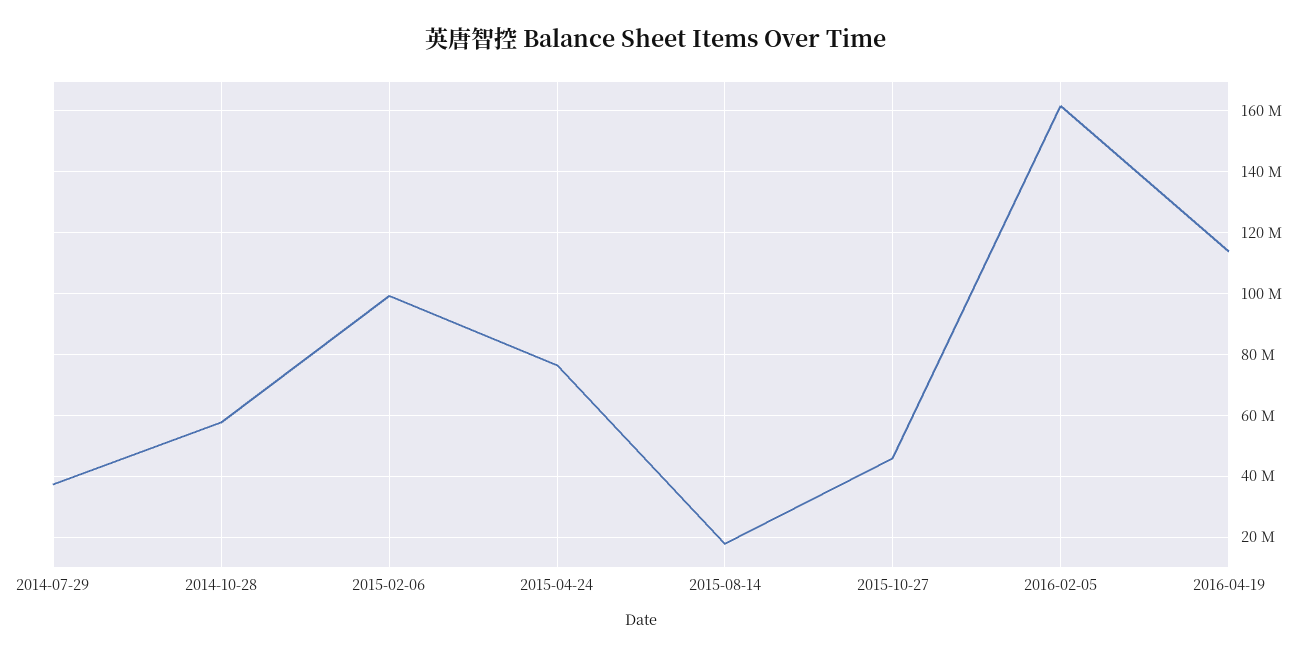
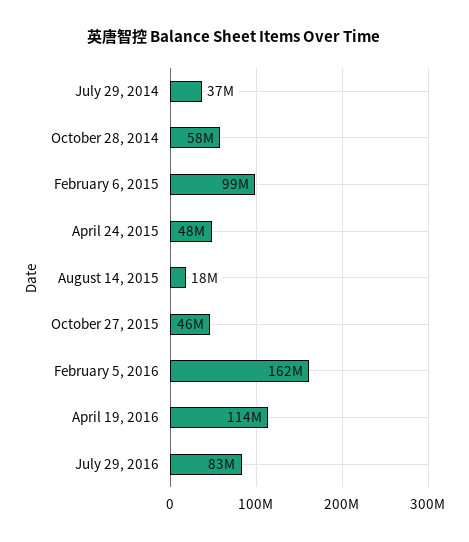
2015-04-24: 76000000 -> 48000000
July 29, 2016: none -> 83000000

